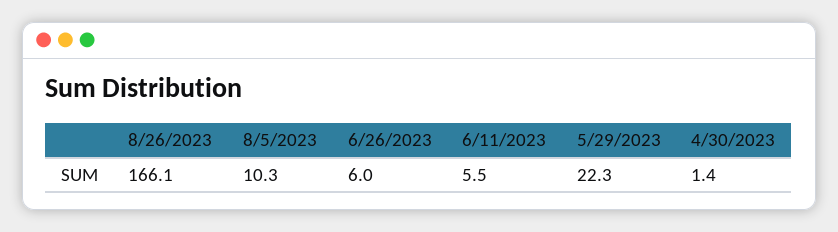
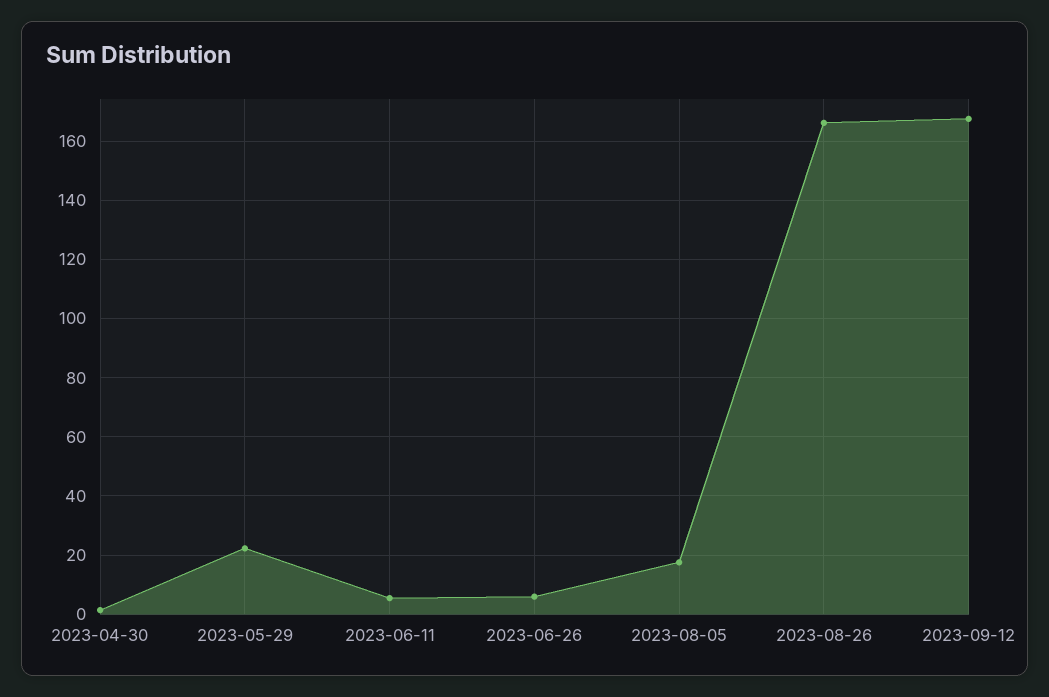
8/5/2023: 10.3 -> 17.5
2023-09-12: none -> 167.5

